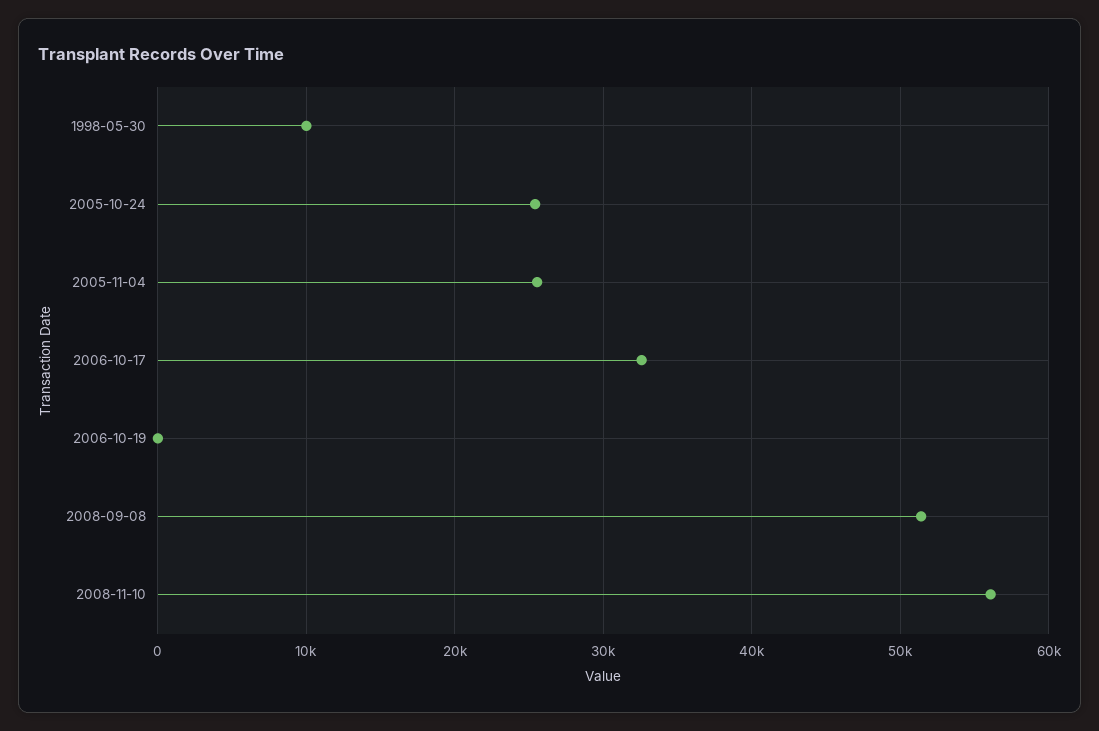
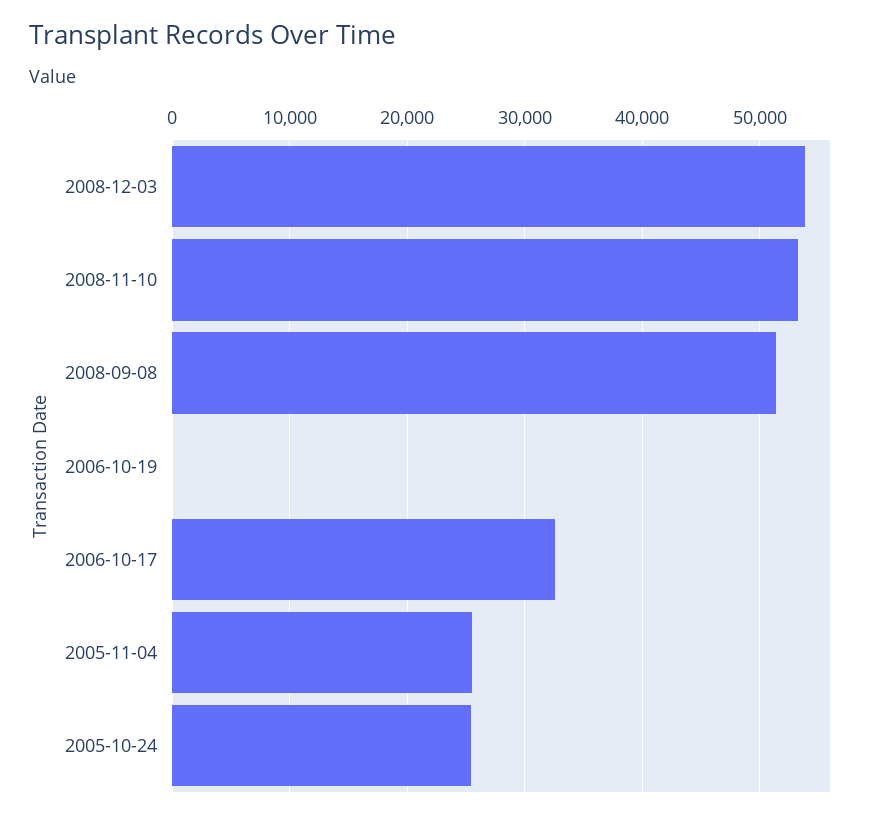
1998-05-30: 10000 -> none
2008-11-10: 56000 -> 53000
2008-12-03: none -> 54000

